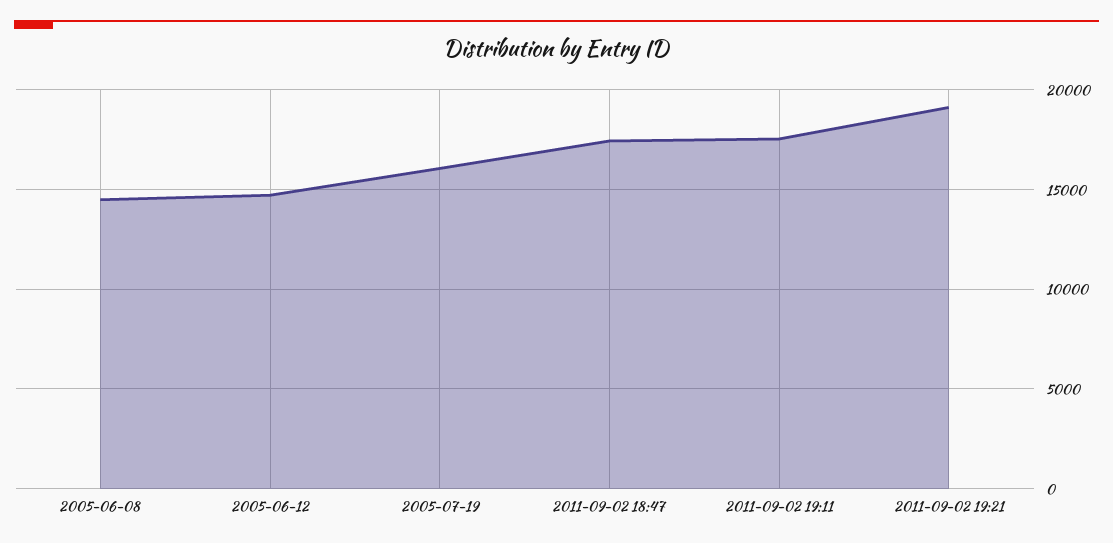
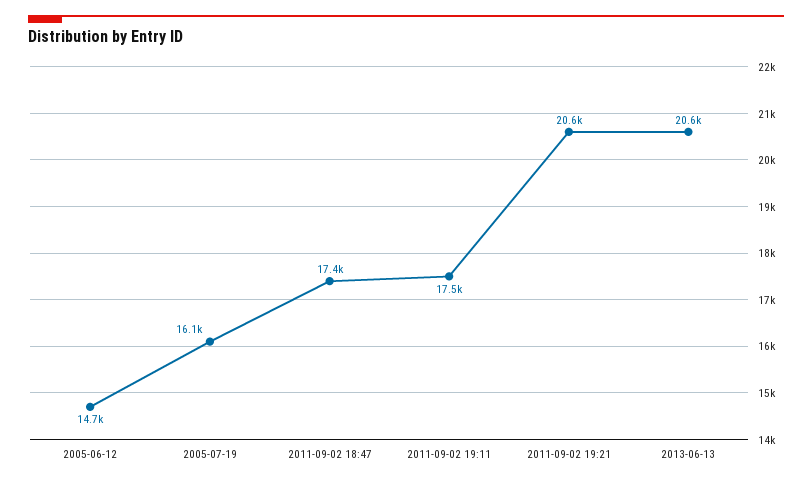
2005-06-08: 14500 -> none
2011-09-02 19:21: 19000 -> 20600
2013-06-13: none -> 20600

